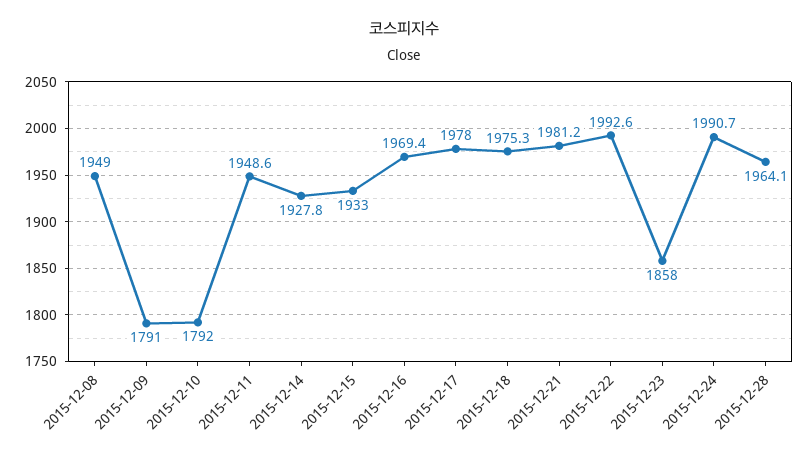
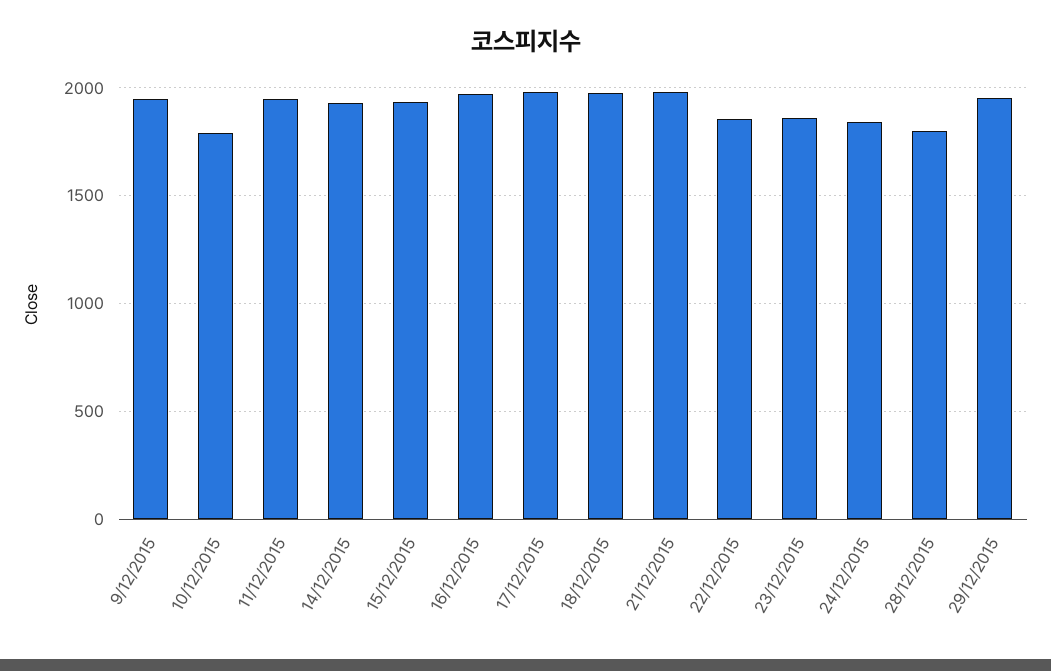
2015-12-08: 1949 -> none
2015-12-09: 1791 -> 1950
2015-12-22: 1992.6 -> 1850
2015-12-24: 1990.7 -> 1850
2015-12-28: 1964.1 -> 1800
29/12/2015: none -> 1950

